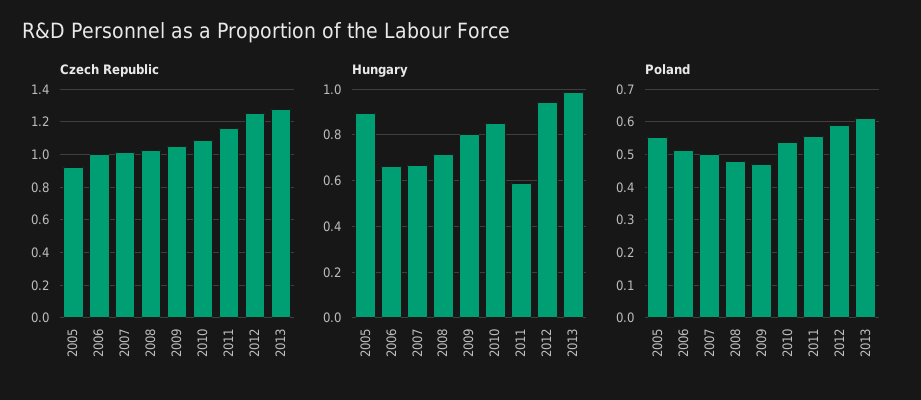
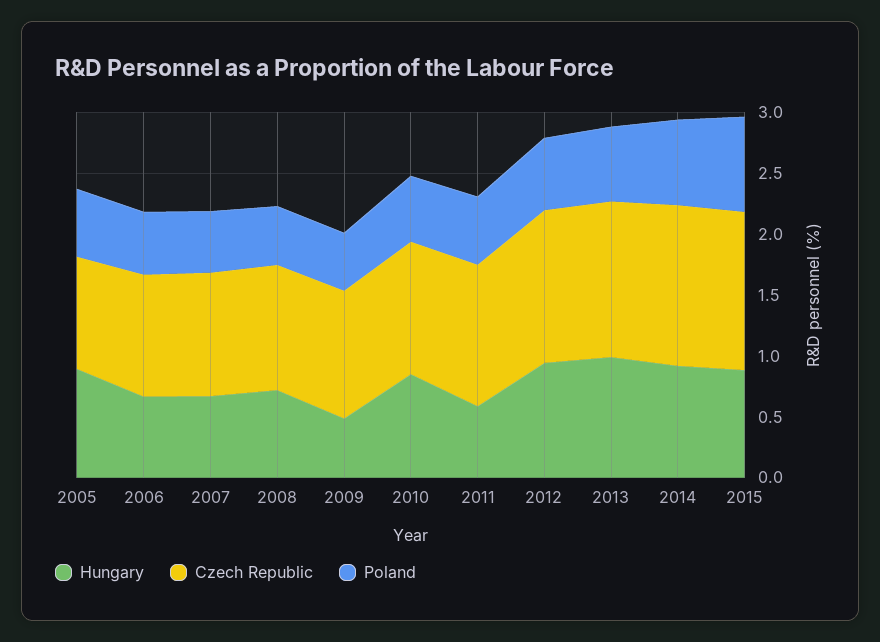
Hungary, 2009: 0.8 -> 0.5
Hungary, 2014: none -> 0.9
Czech Republic, 2014: none -> 1.3
Poland, 2014: none -> 0.7
Hungary, 2015: none -> 0.9
Czech Republic, 2015: none -> 1.3
Poland, 2015: none -> 0.8

